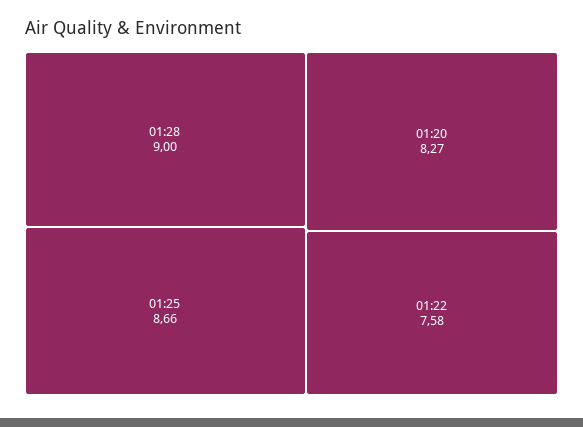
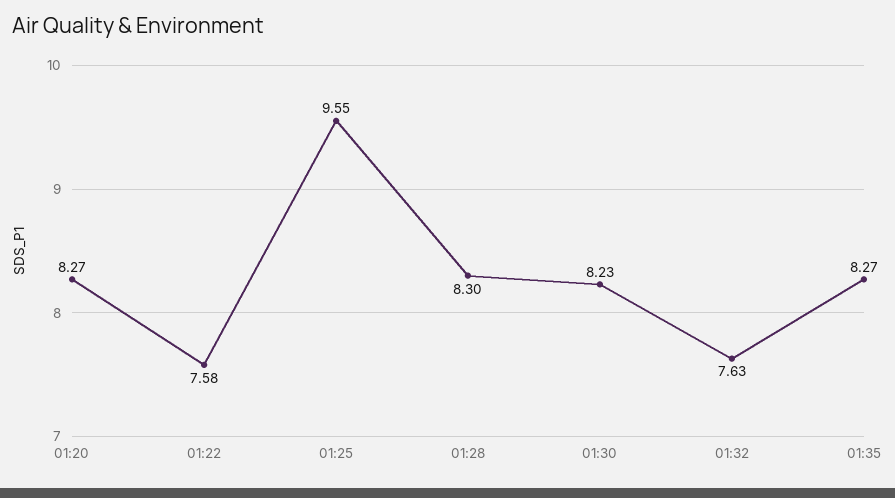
01:28: 9 -> 8.3
01:25: 8.66 -> 9.55
01:30: none -> 8.23
01:32: none -> 7.63
01:35: none -> 8.27

